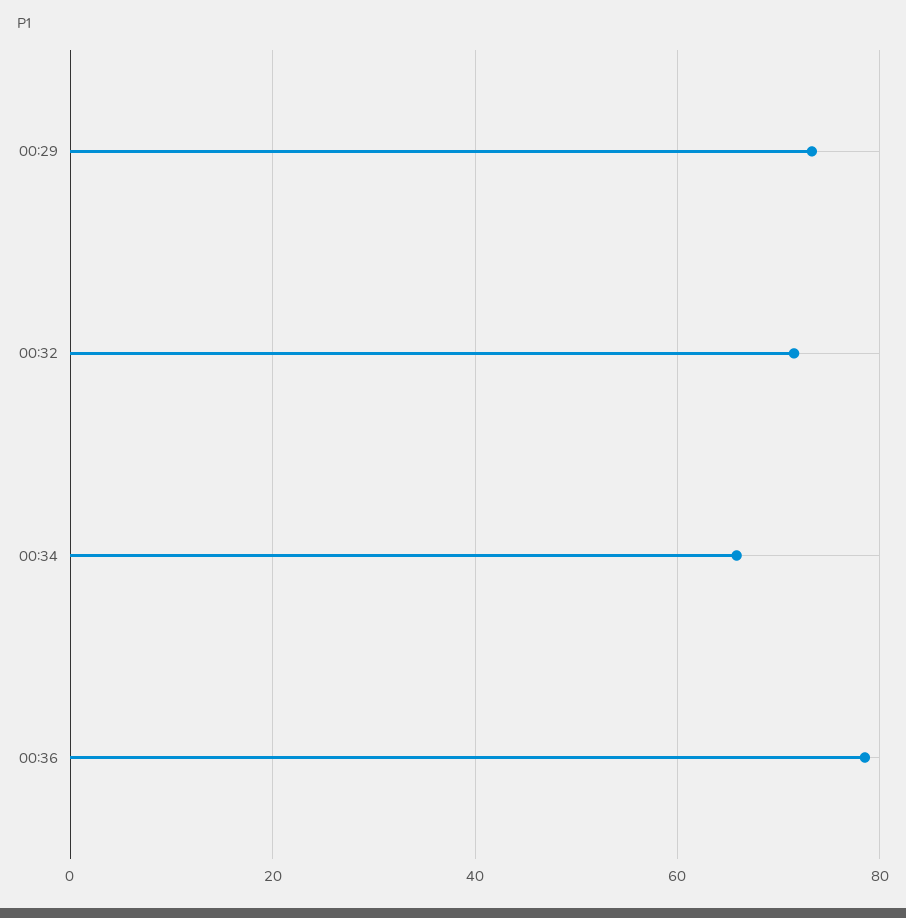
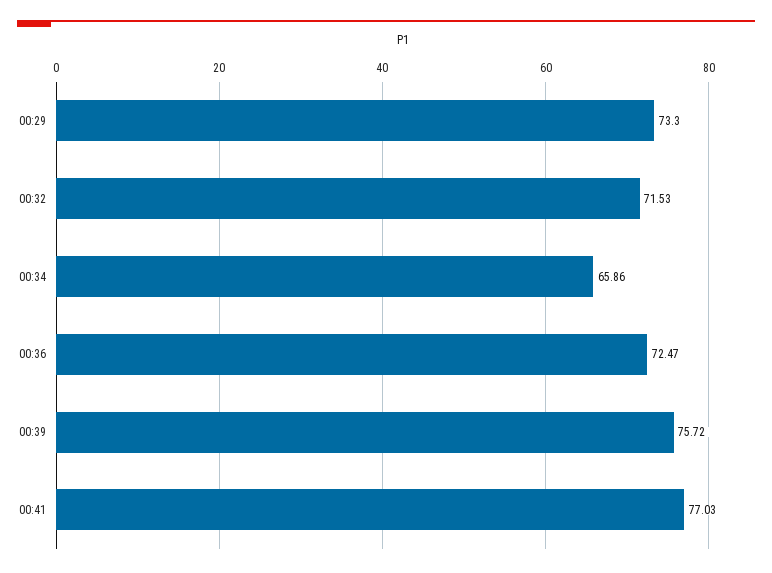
00:36: 78 -> 72.47
00:39: none -> 75.72
00:41: none -> 77.03

